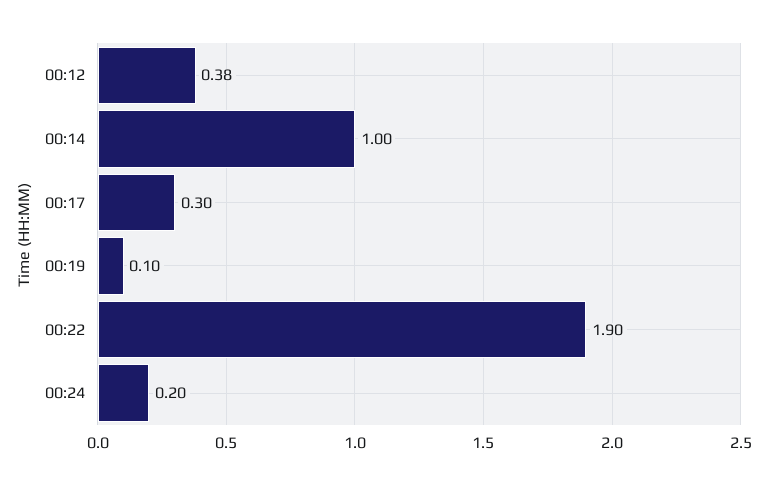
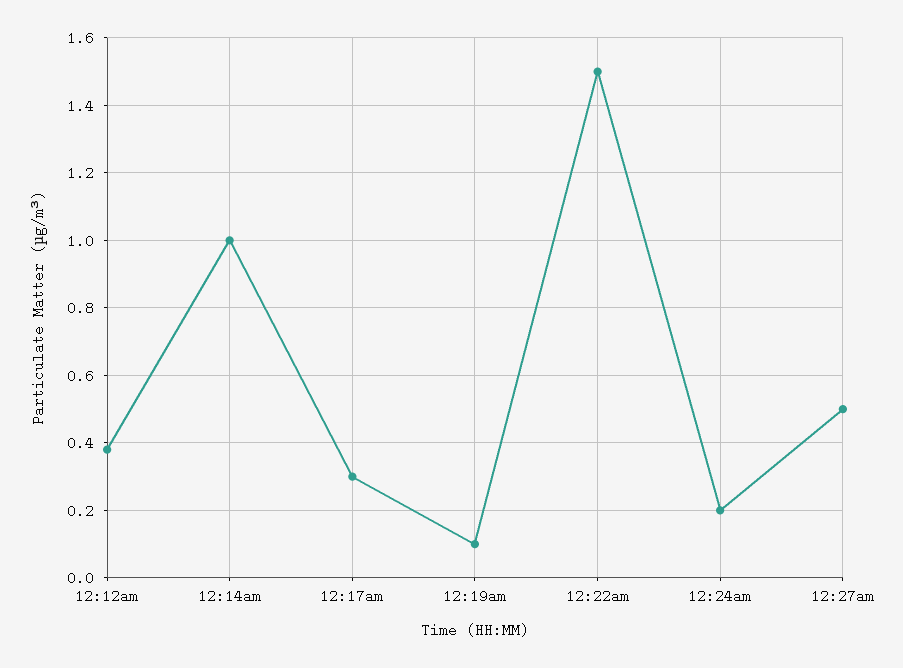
00:22: 1.9 -> 1.5
12:27am: none -> 0.5

